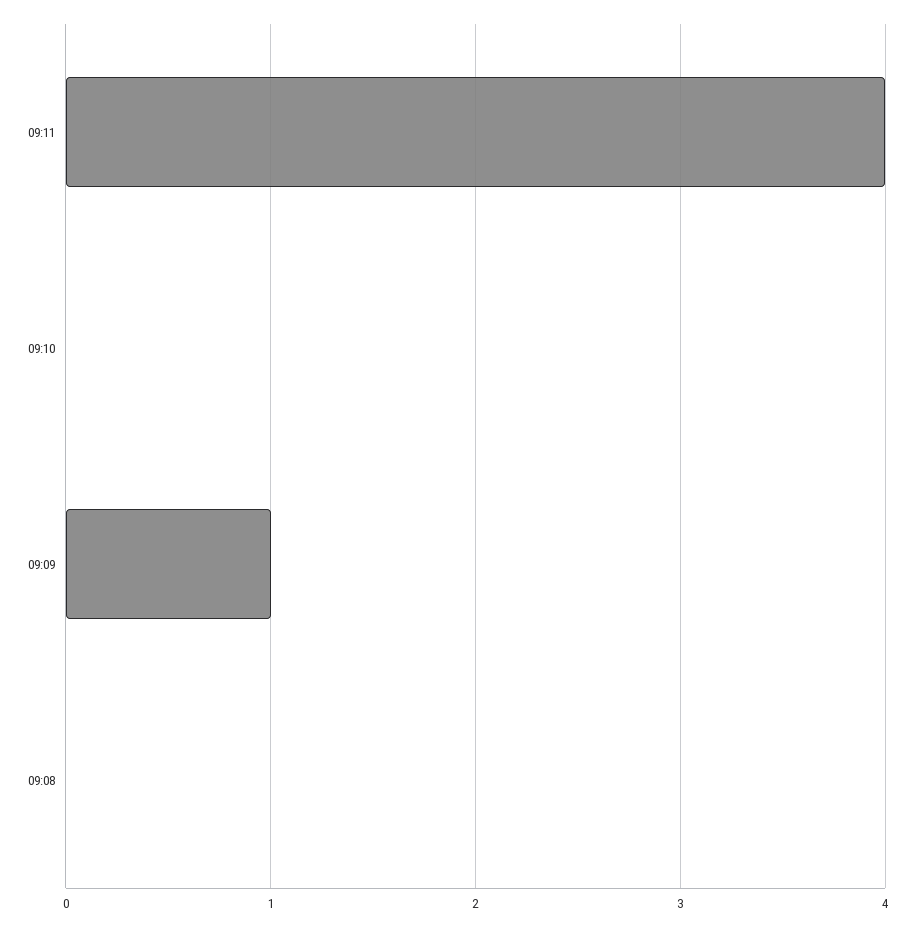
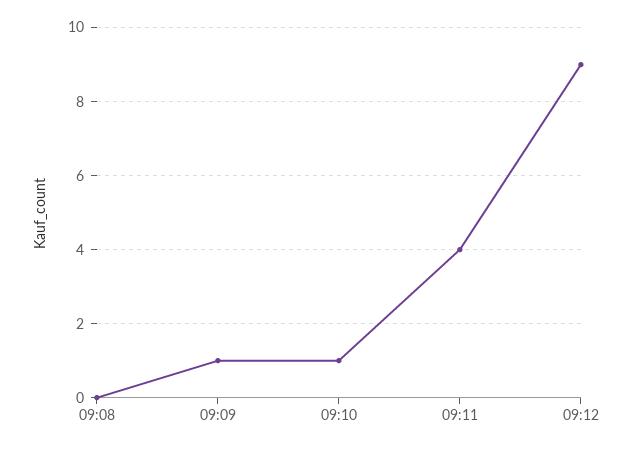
09:10: 0 -> 1
09:12: none -> 9

